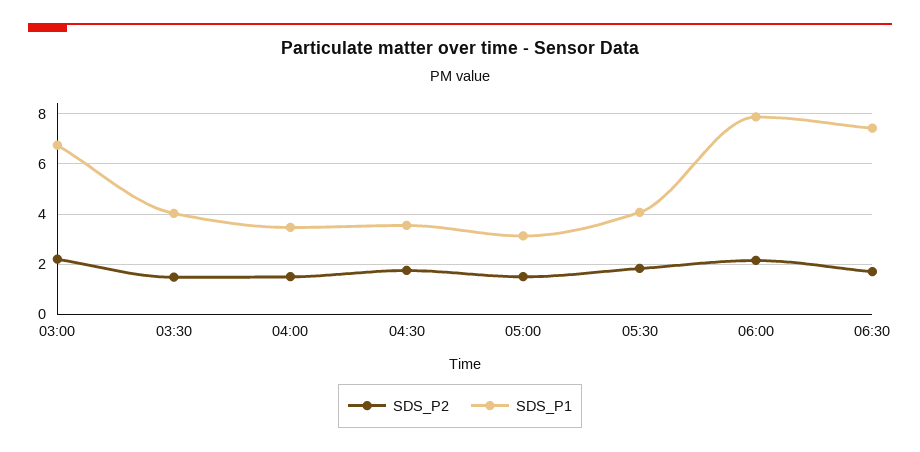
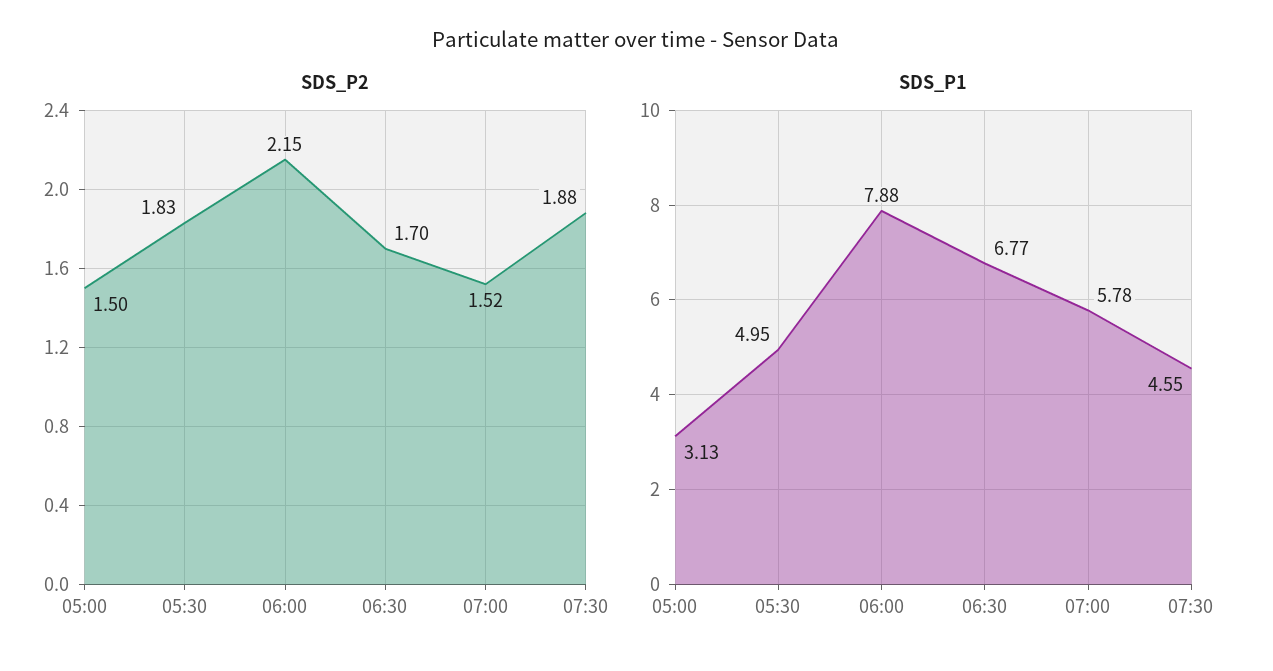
SDS_P2, 03:00: 2.25 -> none
SDS_P1, 03:00: 6.75 -> none
SDS_P2, 03:30: 1.5 -> none
SDS_P1, 03:30: 4 -> none
SDS_P2, 04:00: 1.5 -> none
SDS_P1, 04:00: 3.5 -> none
SDS_P2, 04:30: 1.75 -> none
SDS_P1, 04:30: 3.5 -> none
SDS_P1, 05:30: 4 -> 4.95
SDS_P1, 06:30: 7.5 -> 6.77
SDS_P2, 07:00: none -> 1.52
SDS_P2, 07:30: none -> 1.88
SDS_P1, 07:00: none -> 5.78
SDS_P1, 07:30: none -> 4.55

